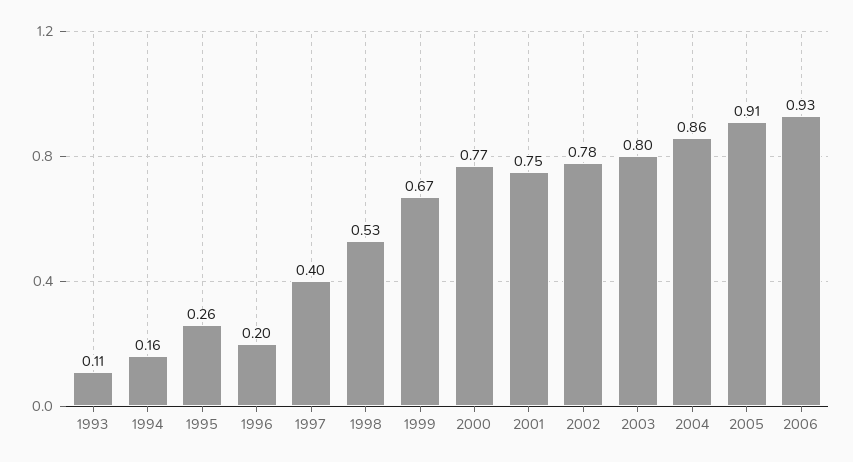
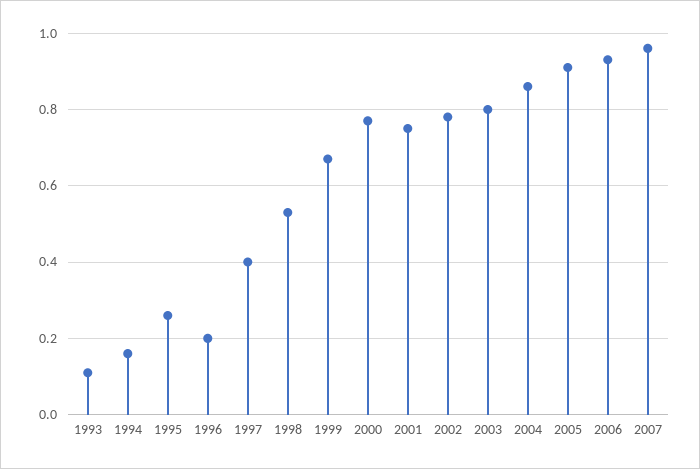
2007: none -> 0.95

